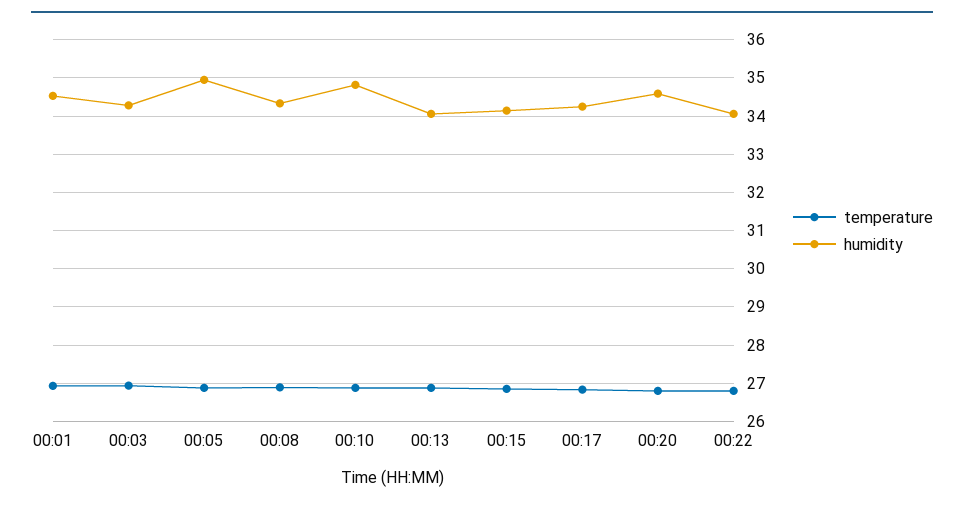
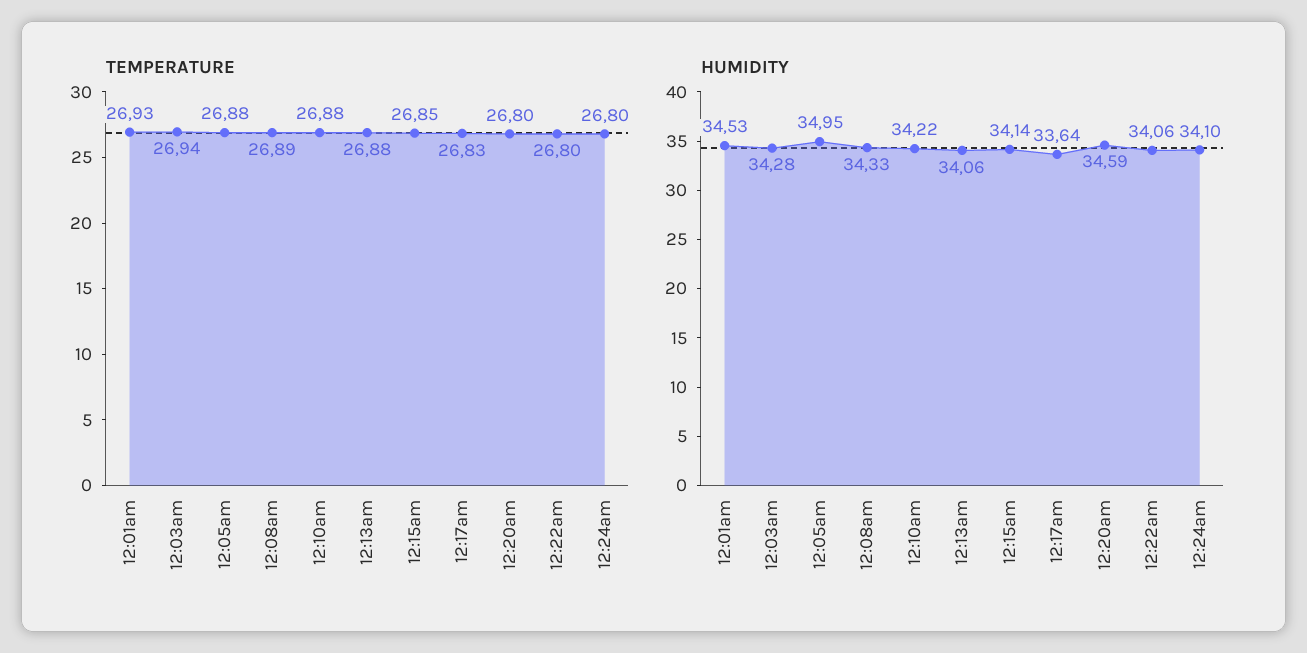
humidity, 00:10: 34.8 -> 34.22
humidity, 00:17: 34.2 -> 33.64
temperature, 12:24am: none -> 26.8
humidity, 12:24am: none -> 34.1

